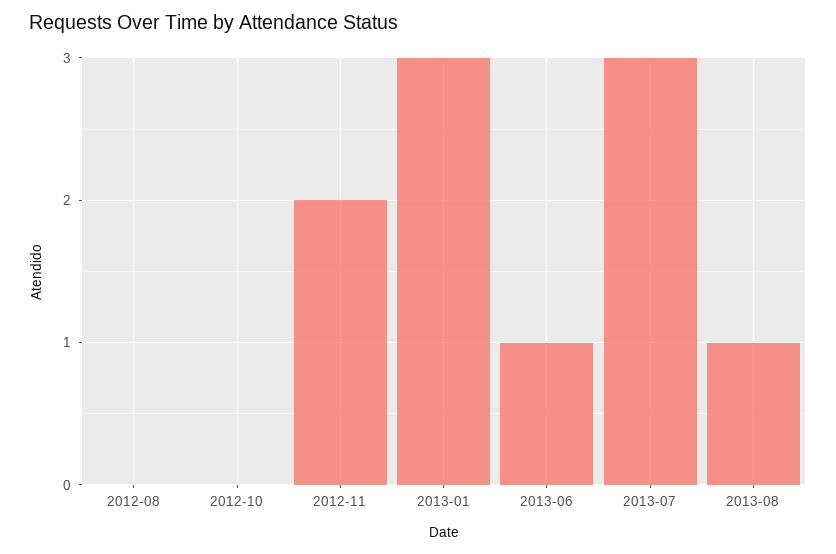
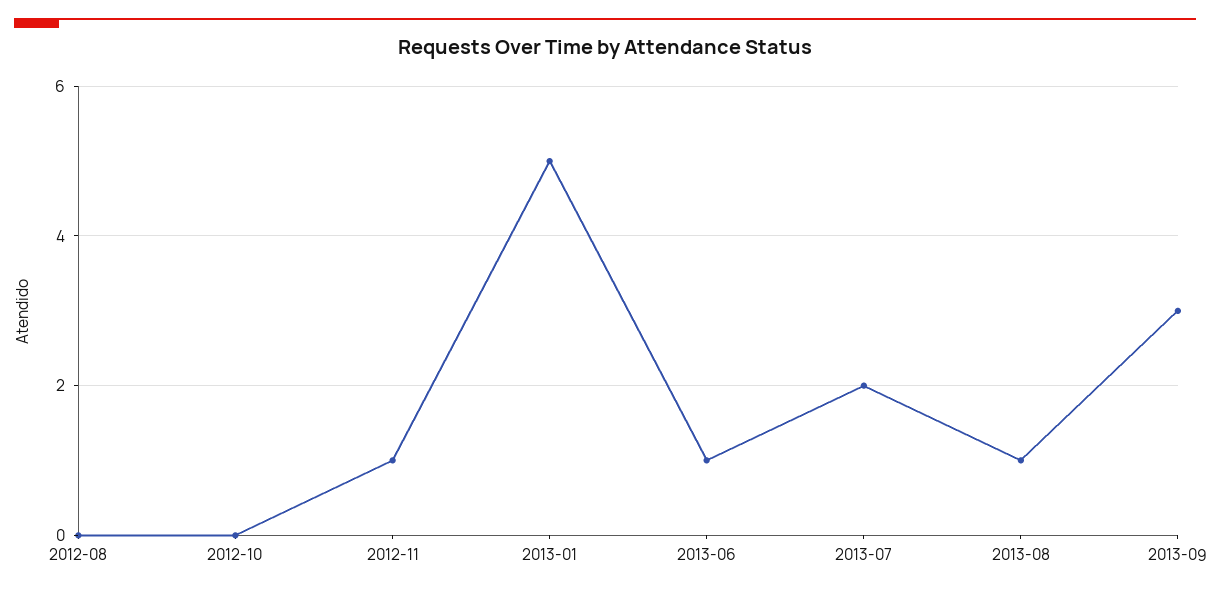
2012-11: 2 -> 1
2013-01: 3 -> 5
2013-07: 3 -> 2
2013-09: none -> 3

